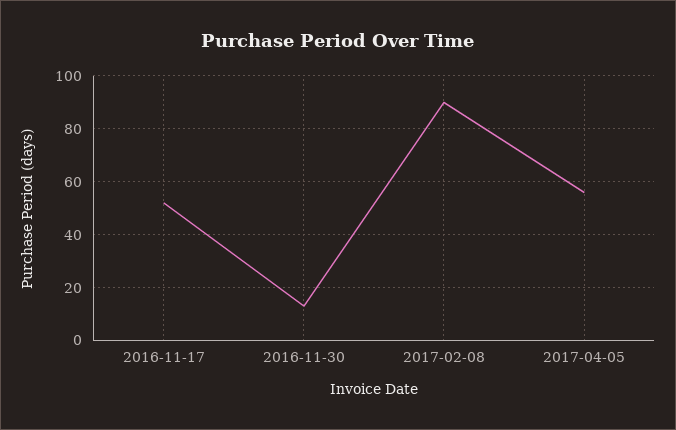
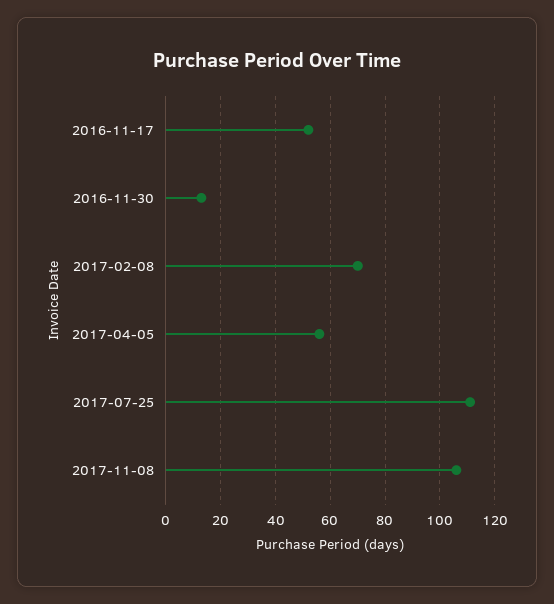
2017-02-08: 90 -> 70
2017-07-25: none -> 110
2017-11-08: none -> 105

